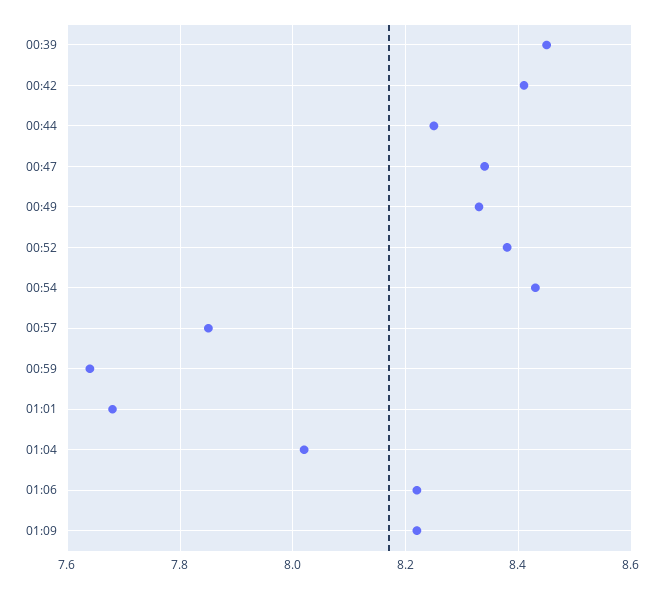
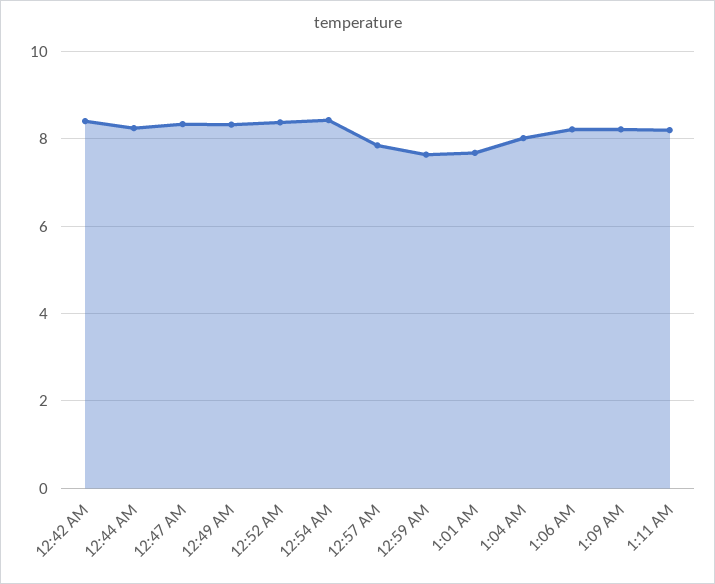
00:39: 8.45 -> none
1:11 AM: none -> 8.2

